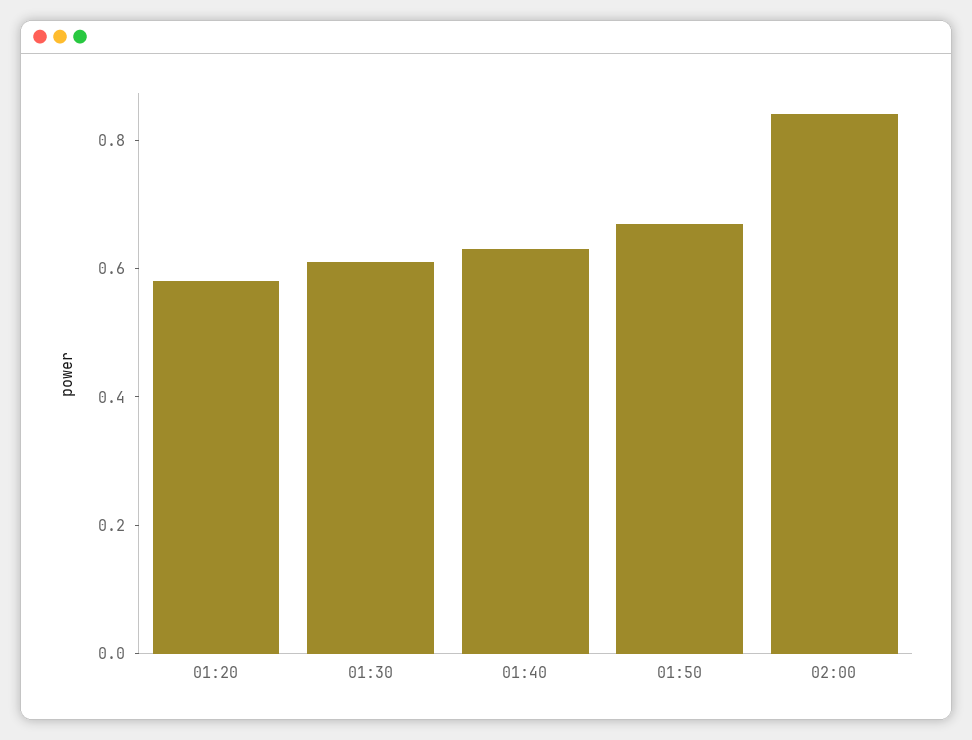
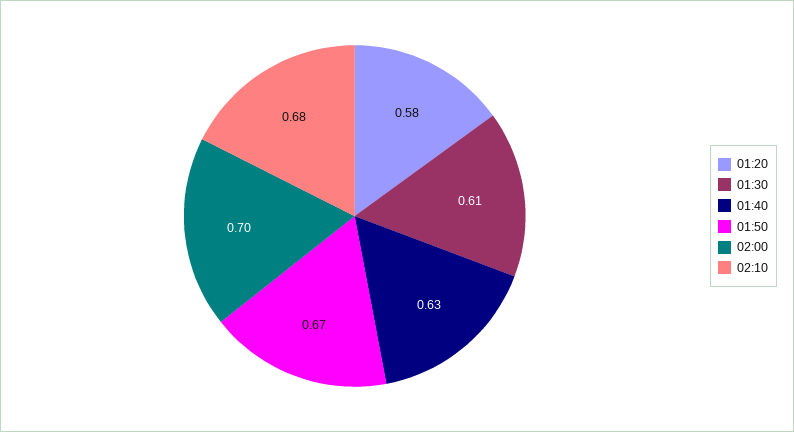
02:00: 0.85 -> 0.7
02:10: none -> 0.68

